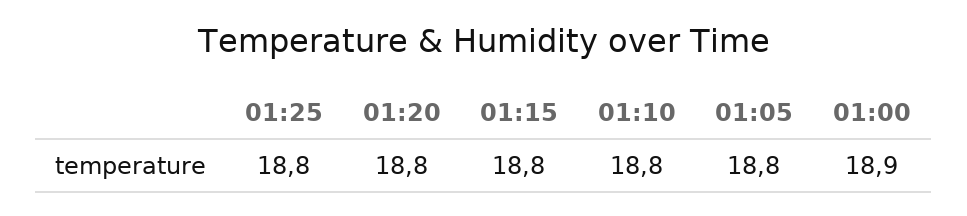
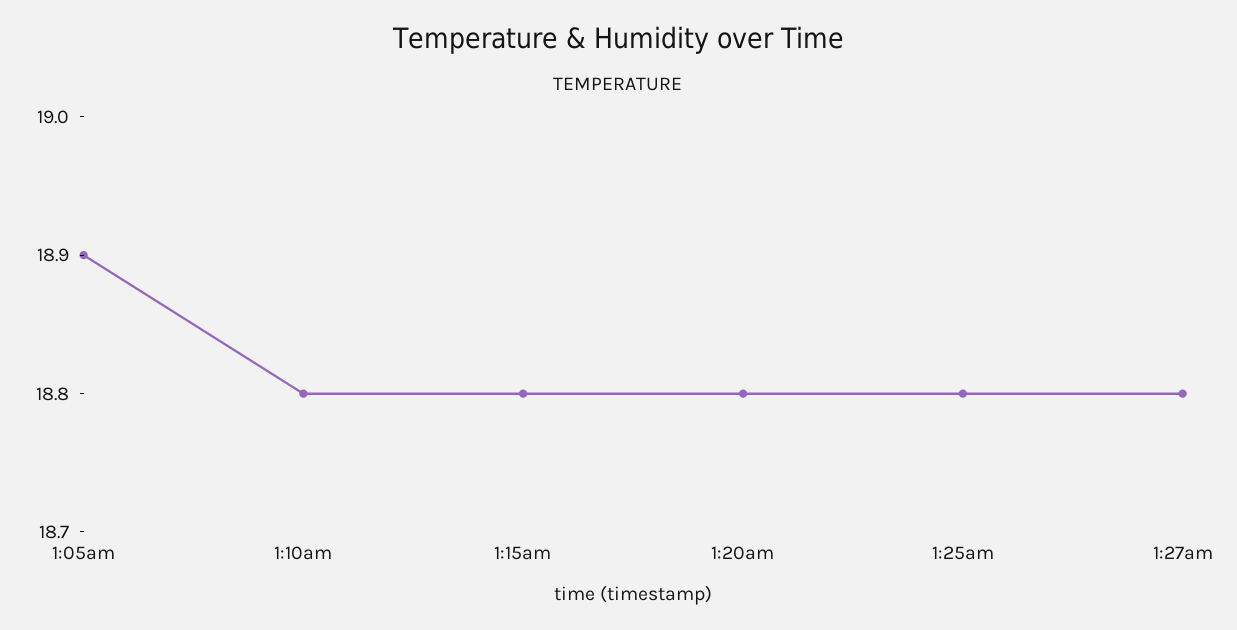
01:05: 18.8 -> 18.9
01:00: 18.9 -> none
1:27am: none -> 18.8

